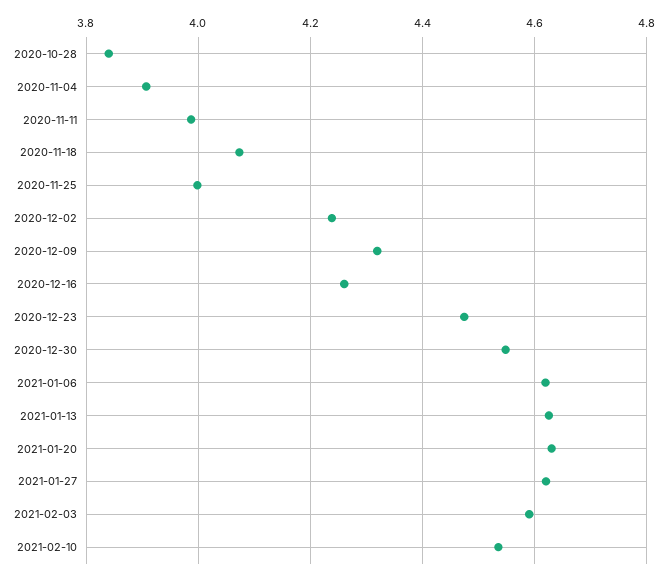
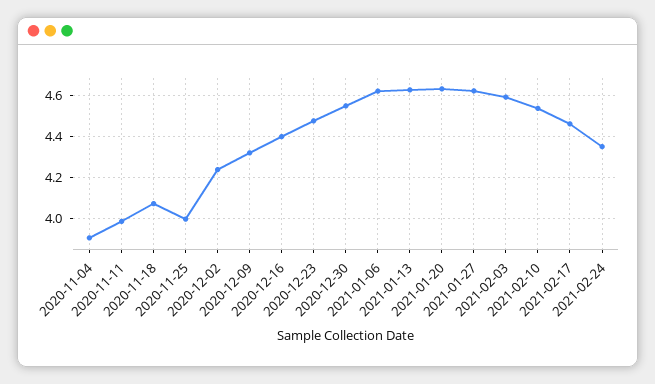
2020-10-28: 3.84 -> none
2020-12-16: 4.26 -> 4.4
2021-02-17: none -> 4.45
2021-02-24: none -> 4.35

